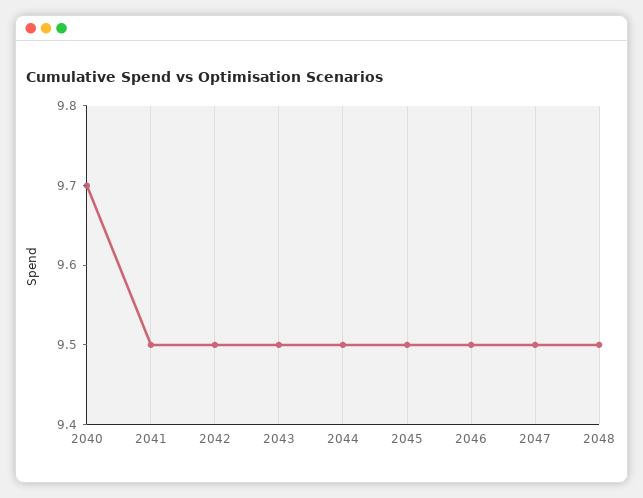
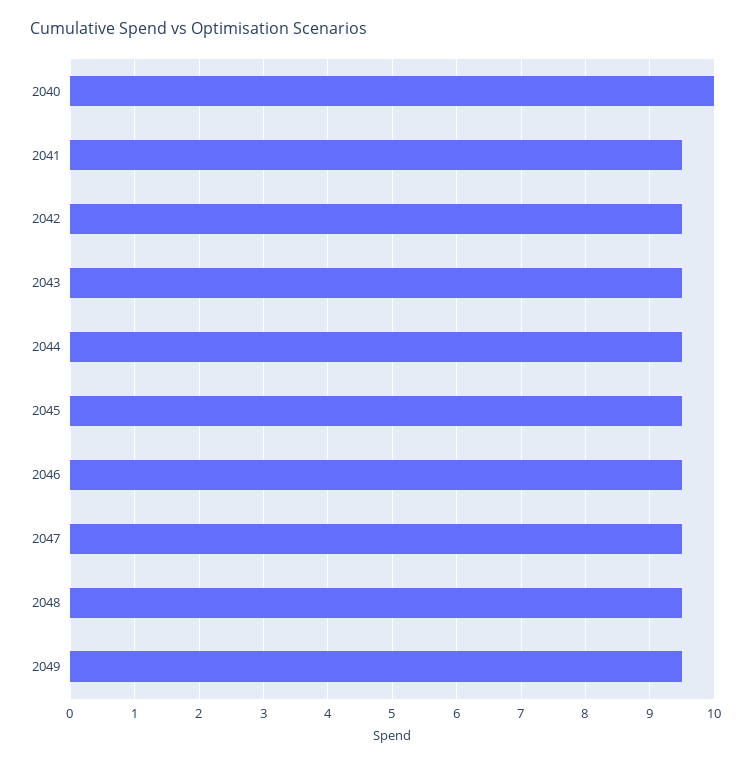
2040: 9.7 -> 10
2049: none -> 9.5

